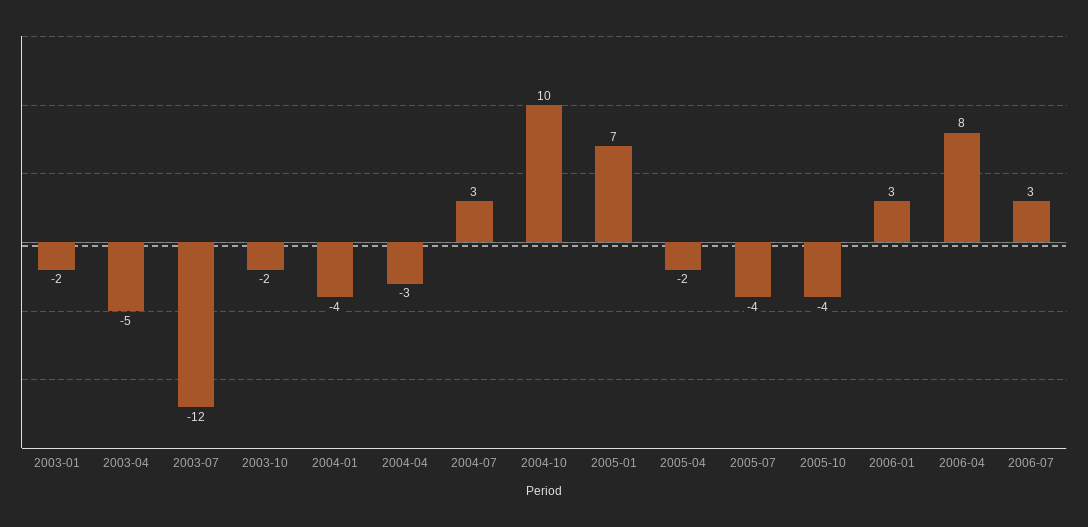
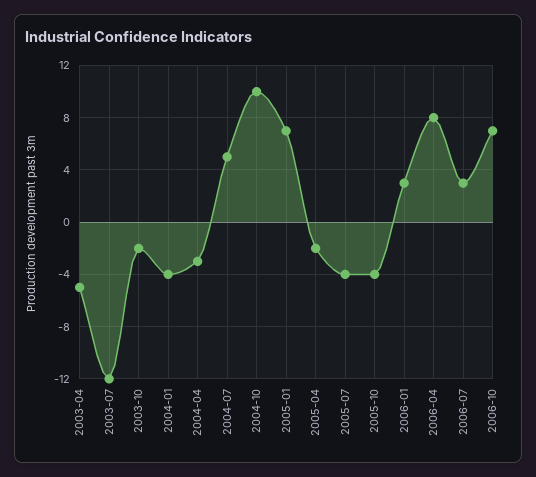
2003-01: -2 -> none
2004-07: 3 -> 5
2006-10: none -> 7

